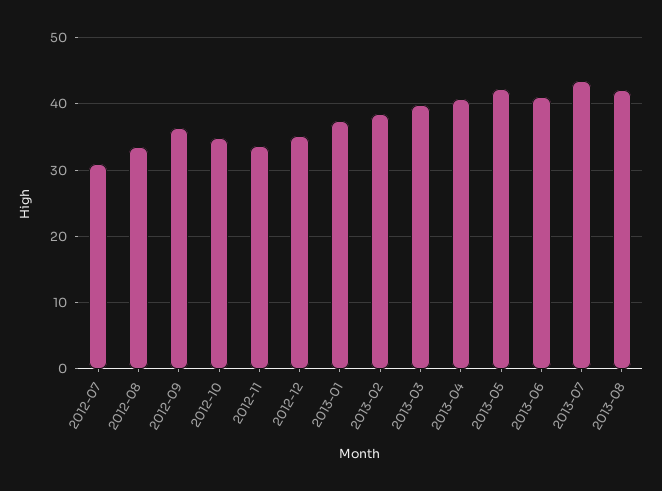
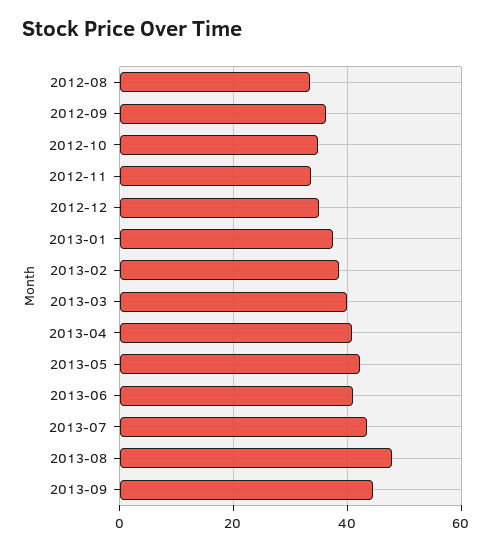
2012-07: 31 -> none
2013-08: 42 -> 48
2013-09: none -> 44

